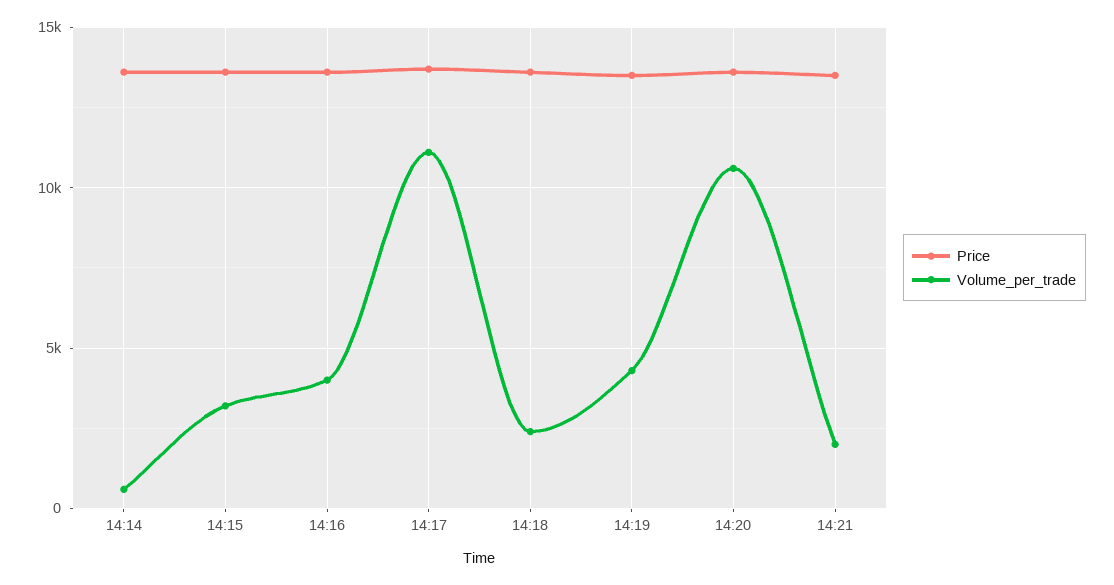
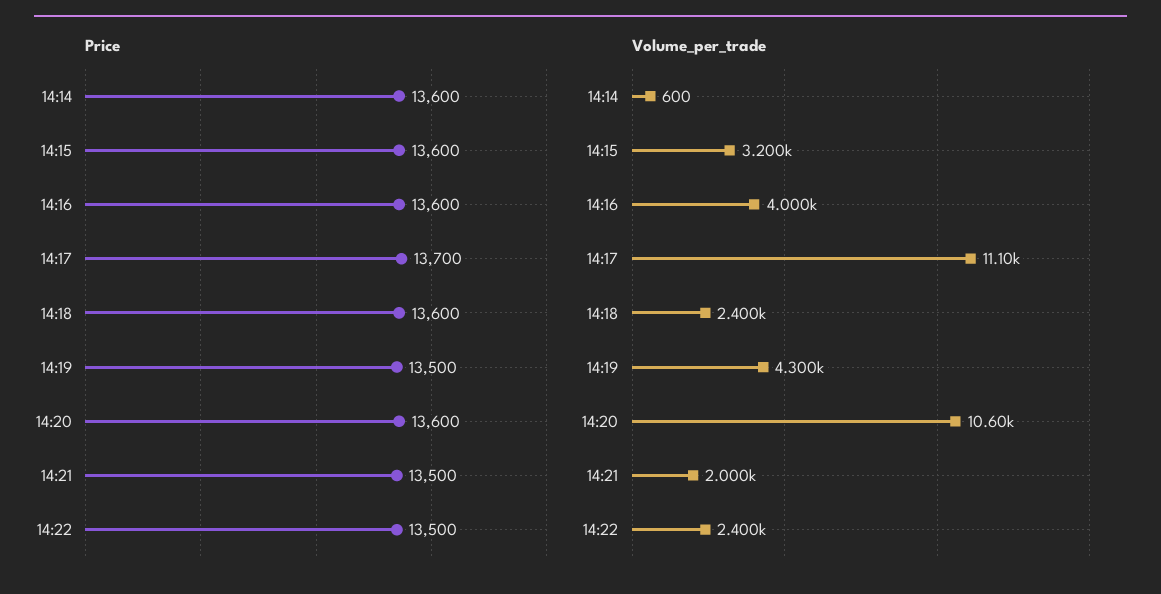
Price, 14:22: none -> 13500
Volume_per_trade, 14:22: none -> 2400

